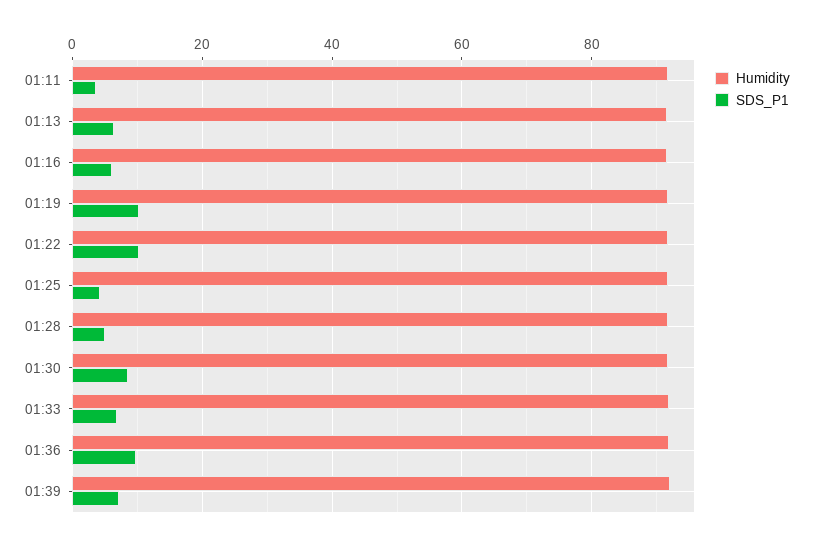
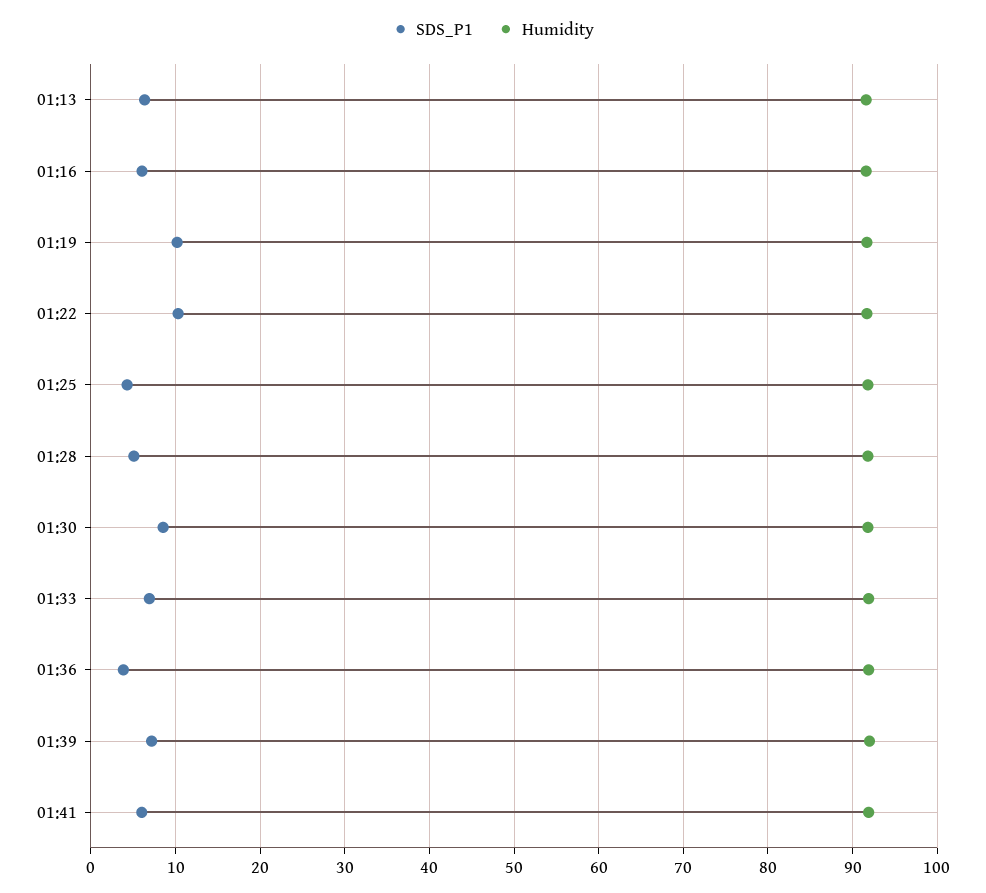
Humidity, 01:11: 92 -> none
SDS_P1, 01:11: 4 -> none
SDS_P1, 01:36: 10 -> 4
SDS_P1, 01:41: none -> 6
Humidity, 01:41: none -> 92

